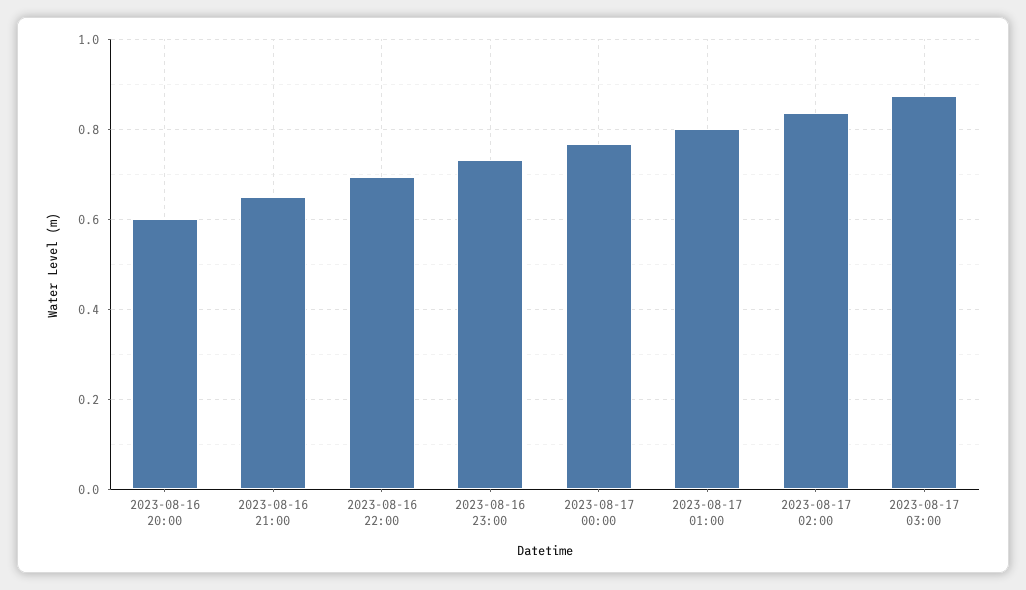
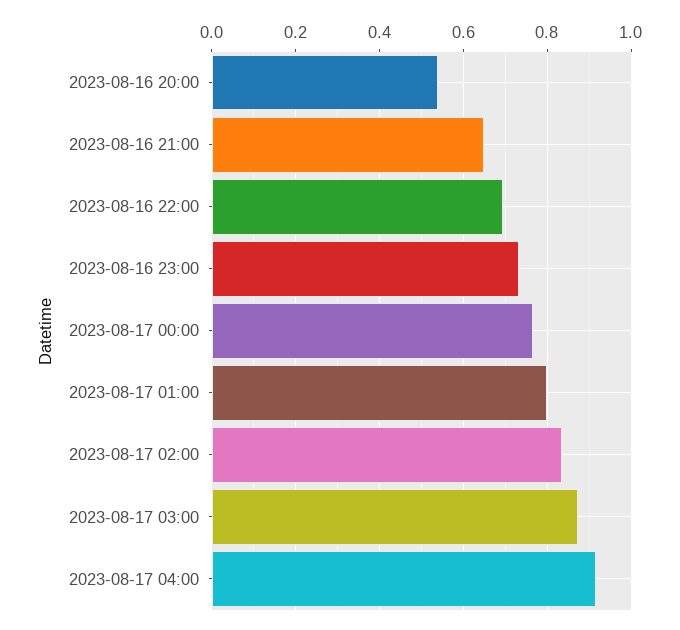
2023-08-16 20:00: 0.6 -> 0.54
2023-08-17 04:00: none -> 0.92

